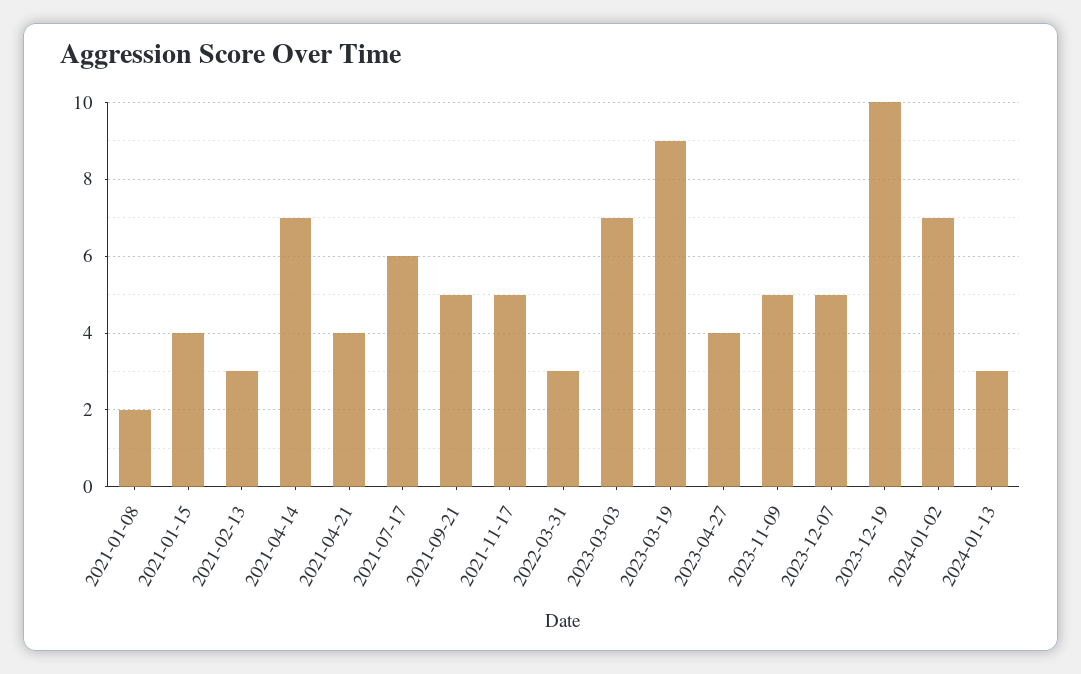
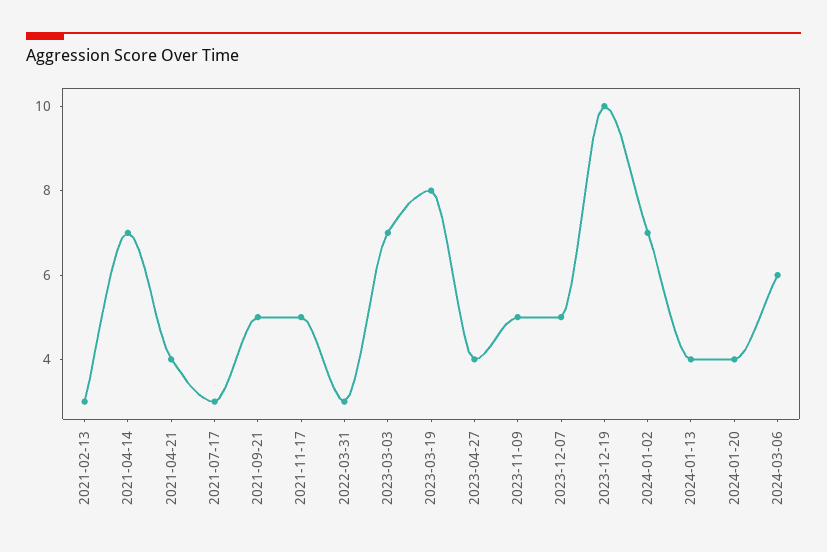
2021-01-08: 2 -> none
2021-01-15: 4 -> none
2021-07-17: 6 -> 3
2023-03-19: 9 -> 8
2024-01-13: 3 -> 4
2024-01-20: none -> 4
2024-03-06: none -> 6

